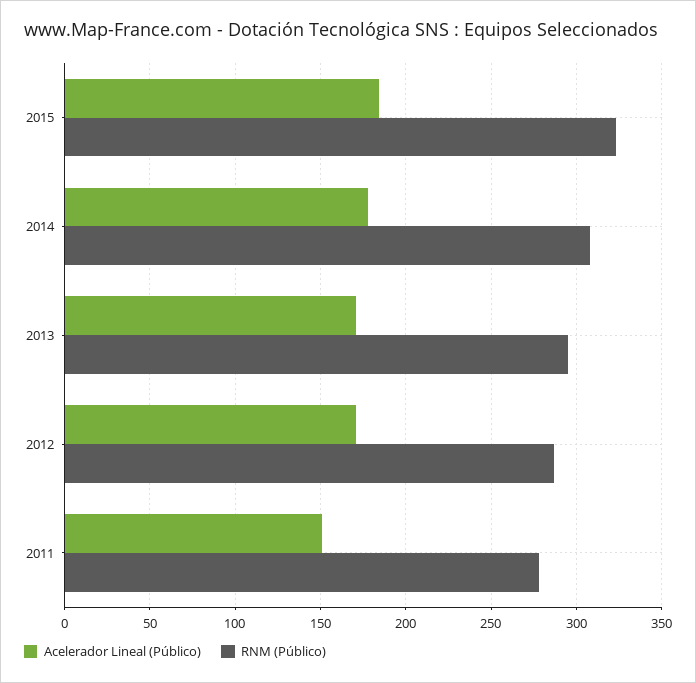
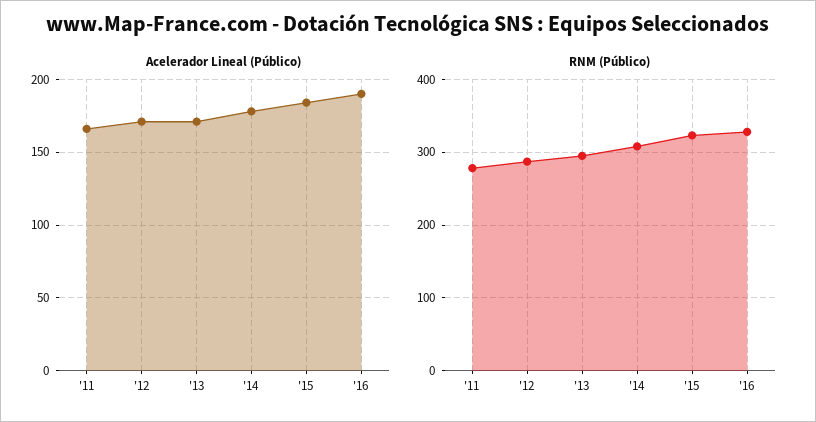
Acelerador Lineal (Público), 2011: 150 -> 165
Acelerador Lineal (Público), '16: none -> 190
RNM (Público), '16: none -> 330

